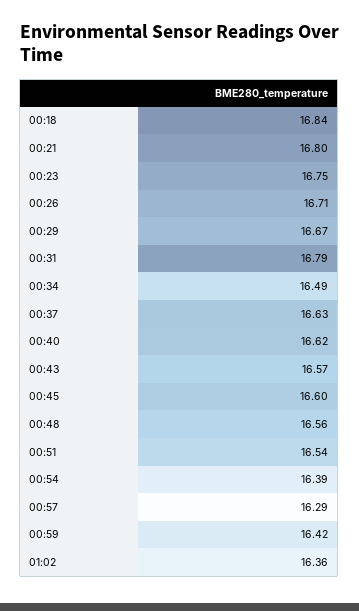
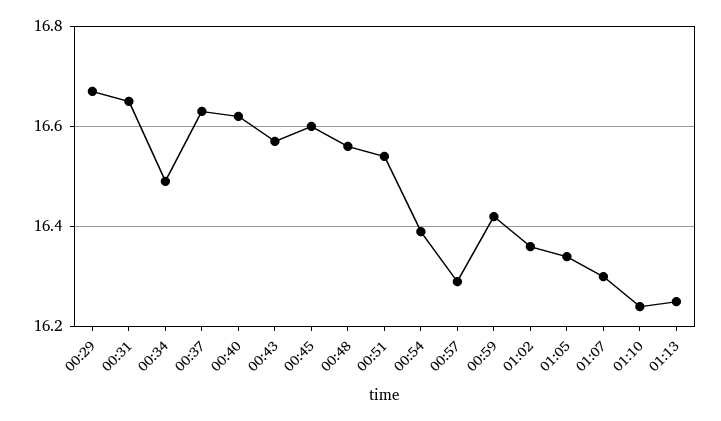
00:18: 16.84 -> none
00:21: 16.8 -> none
00:23: 16.75 -> none
00:26: 16.71 -> none
00:31: 16.79 -> 16.65
01:05: none -> 16.35
01:07: none -> 16.3
01:10: none -> 16.25
01:13: none -> 16.25

